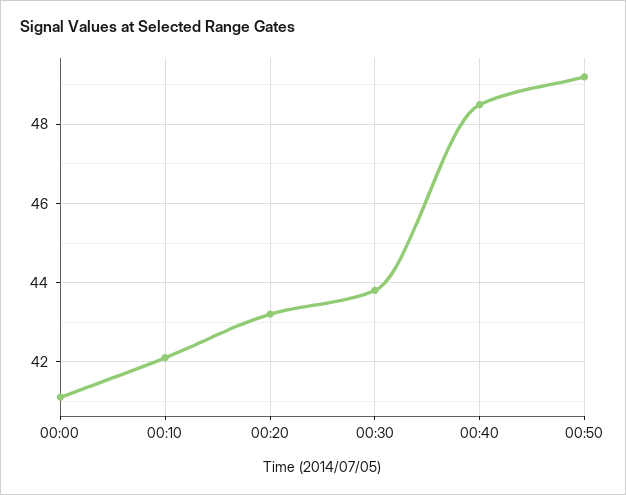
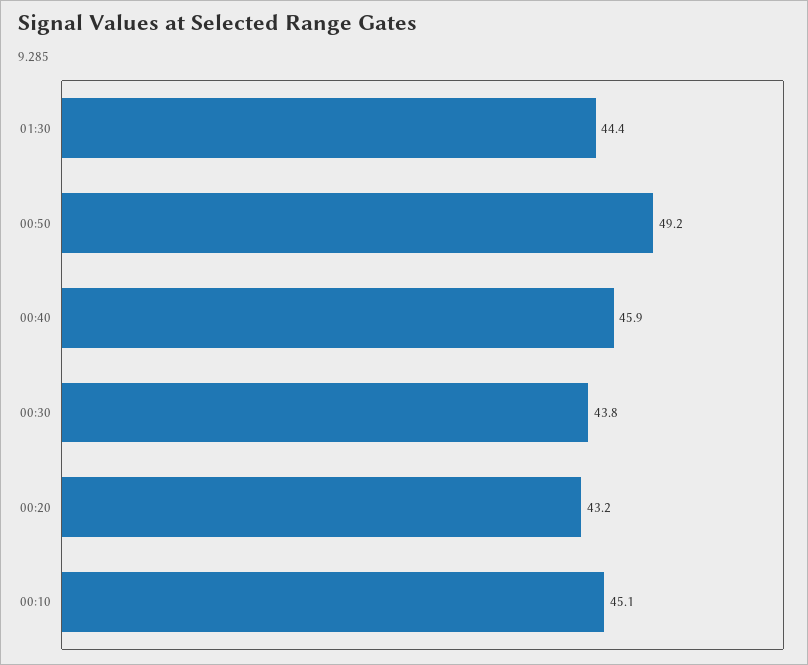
00:00: 41 -> none
00:10: 42 -> 45.1
00:40: 48.5 -> 45.9
01:30: none -> 44.4

